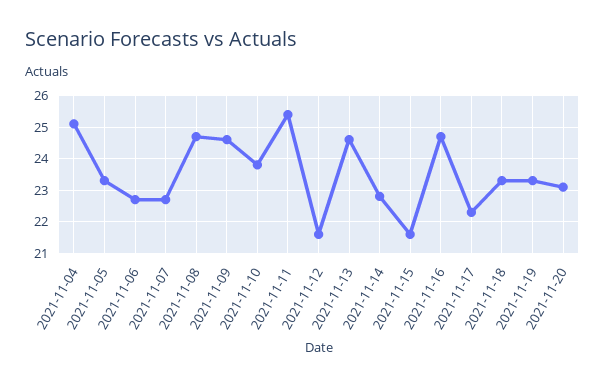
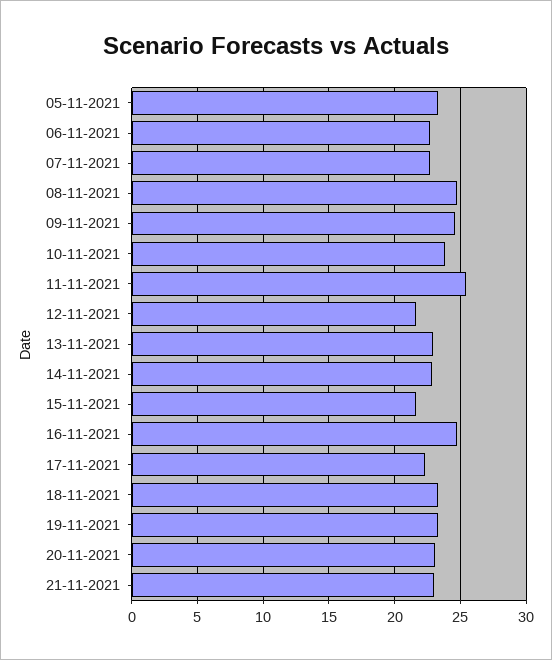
2021-11-04: 25 -> none
2021-11-13: 24.5 -> 23
21-11-2021: none -> 23

